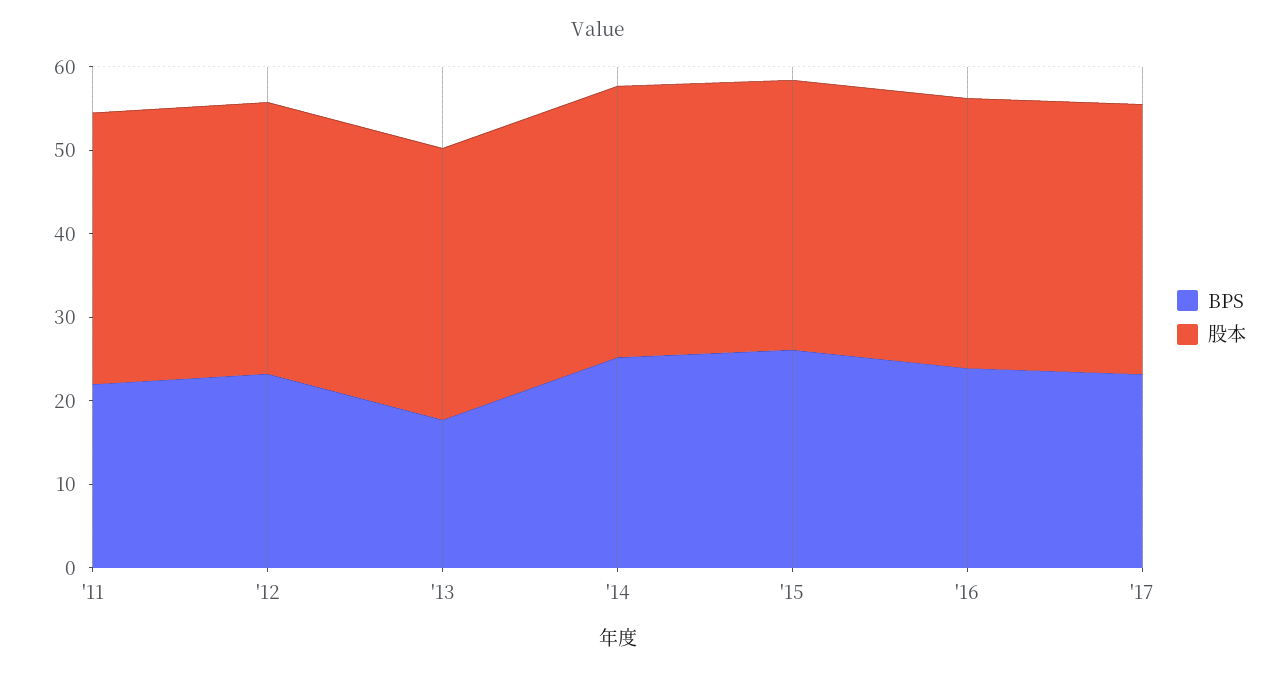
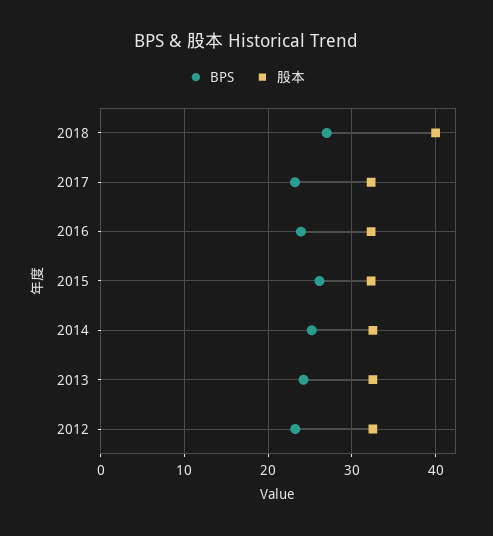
BPS, '11: 22 -> none
股本, '11: 32 -> none
BPS, '13: 18 -> 24
BPS, 2018: none -> 27
股本, 2018: none -> 40

